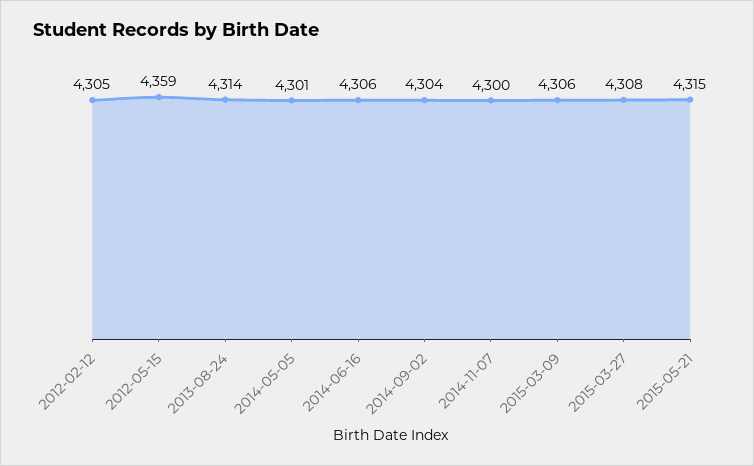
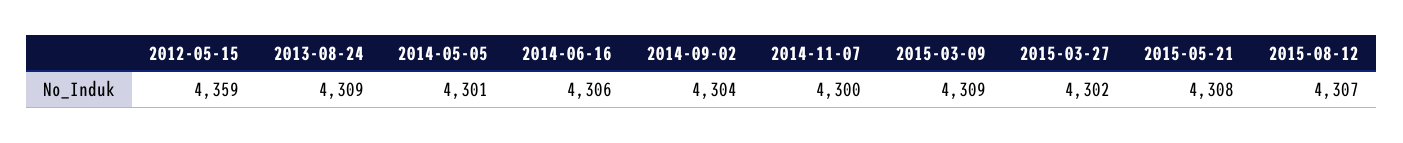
2012-02-12: 4305 -> none
2013-08-24: 4314 -> 4309
2015-03-09: 4306 -> 4309
2015-03-27: 4308 -> 4302
2015-05-21: 4315 -> 4308
2015-08-12: none -> 4307

